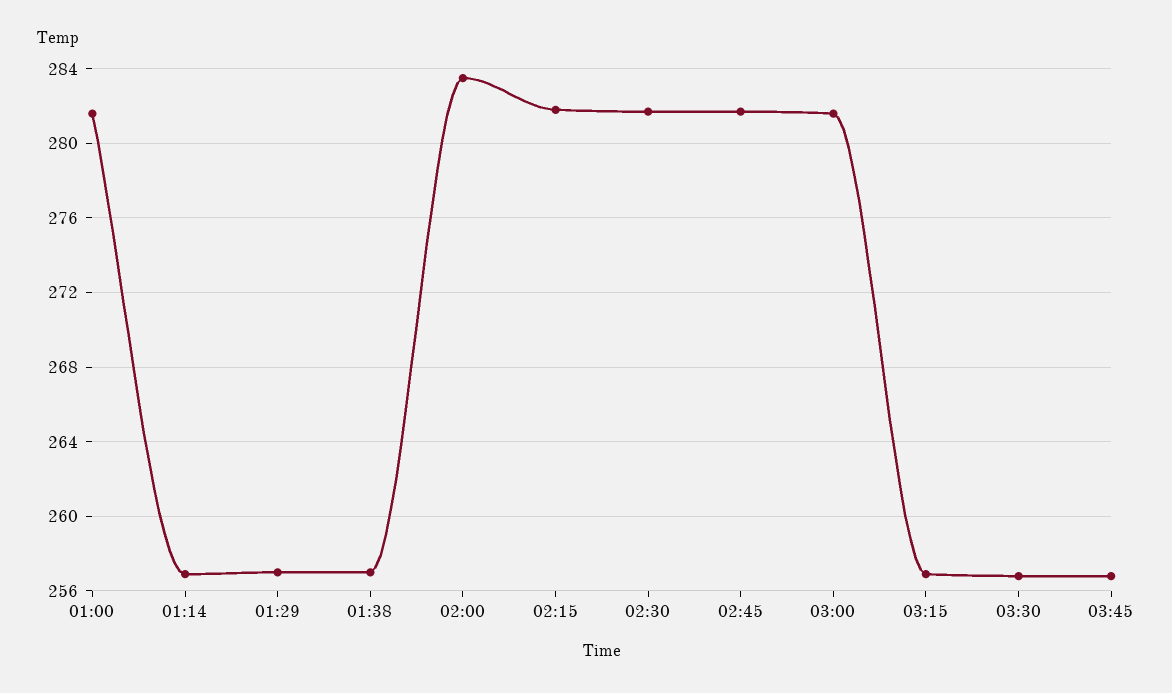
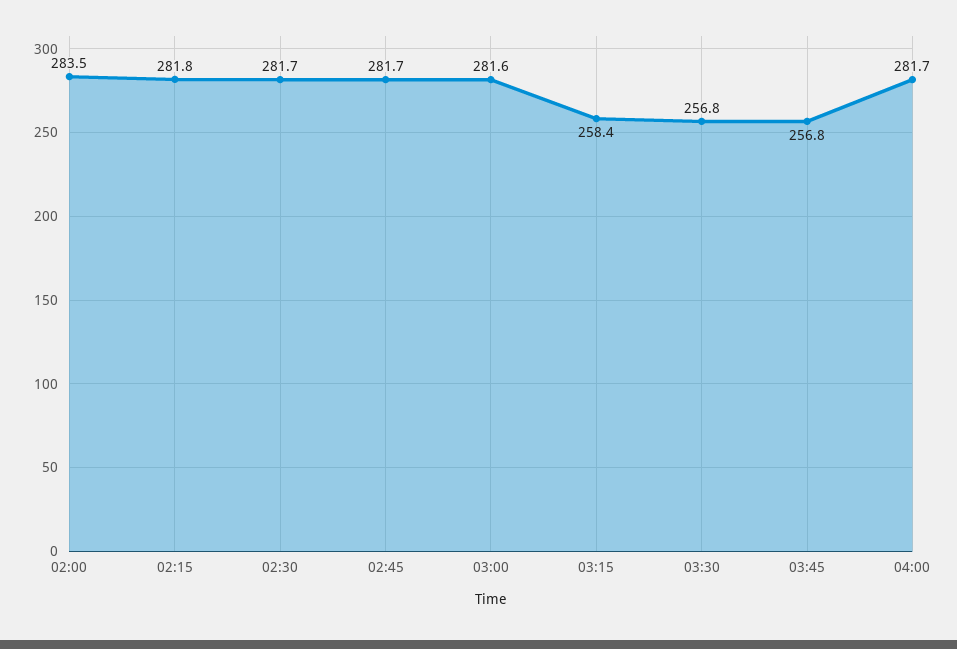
01:00: 281.5 -> none
01:14: 257 -> none
01:29: 257 -> none
01:38: 257 -> none
03:15: 257 -> 258.4
04:00: none -> 281.7

